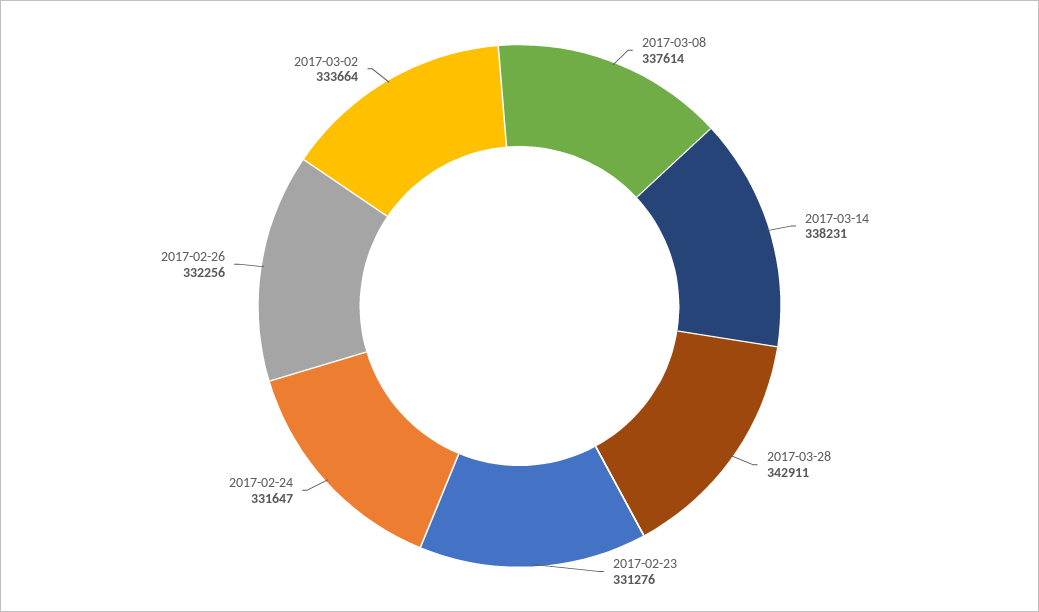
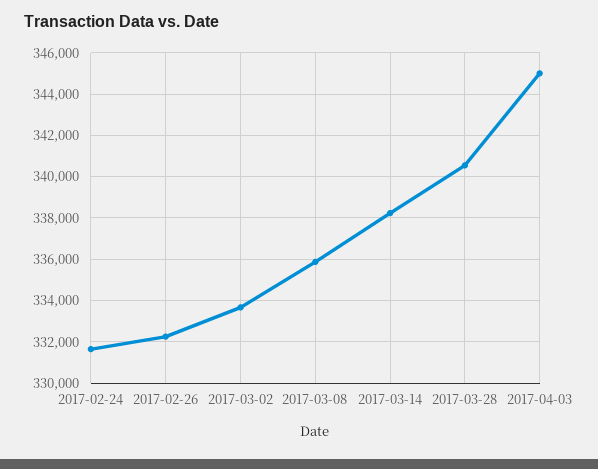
2017-03-08: 337614 -> 336000
2017-03-28: 342911 -> 340500
2017-02-23: 331276 -> none
2017-04-03: none -> 345000

